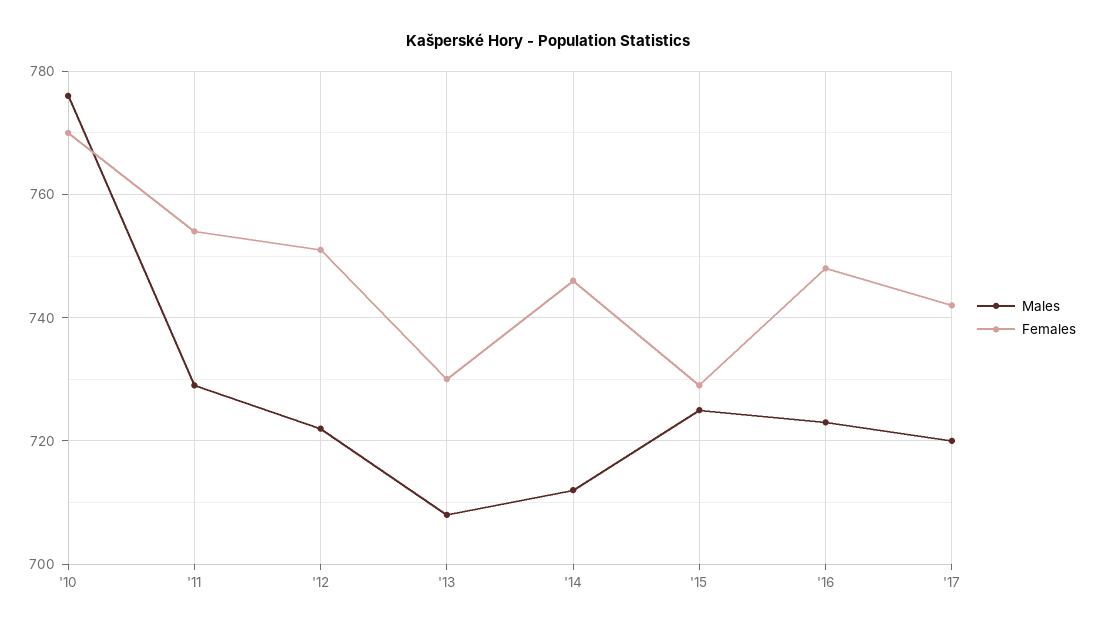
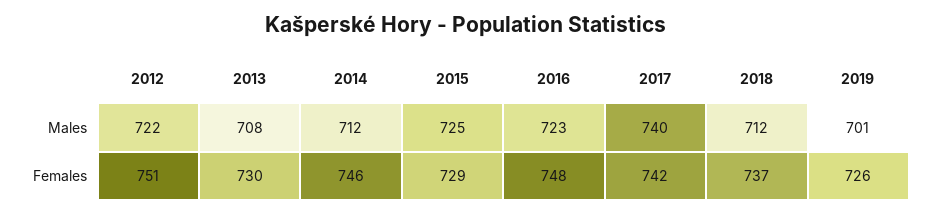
Males, '10: 775 -> none
Females, '10: 770 -> none
Males, '11: 730 -> none
Females, '11: 755 -> none
Males, '17: 720 -> 740
Males, 2018: none -> 712
Males, 2019: none -> 701
Females, 2018: none -> 737
Females, 2019: none -> 726

